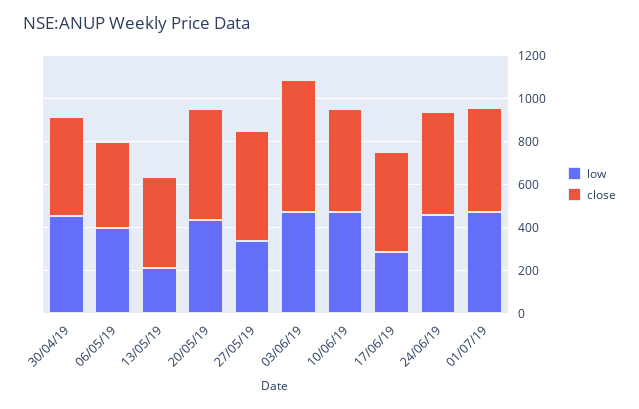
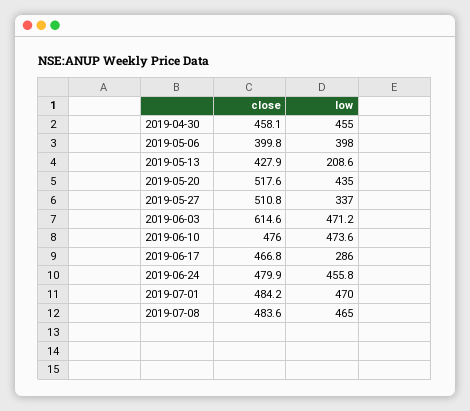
close, 2019-07-08: none -> 483.6
low, 2019-07-08: none -> 465

